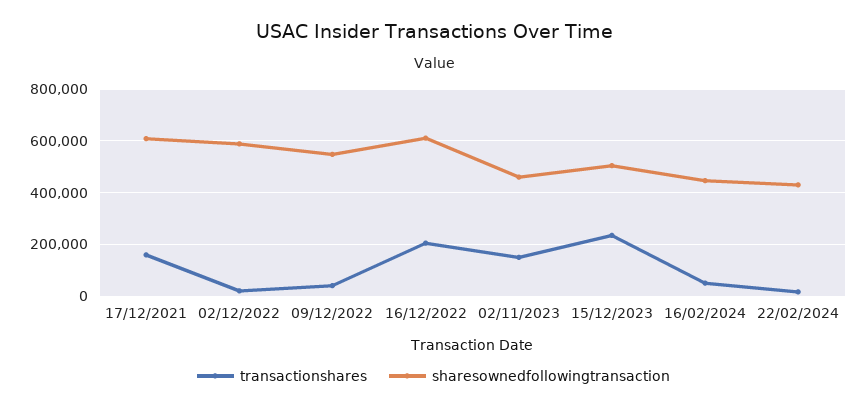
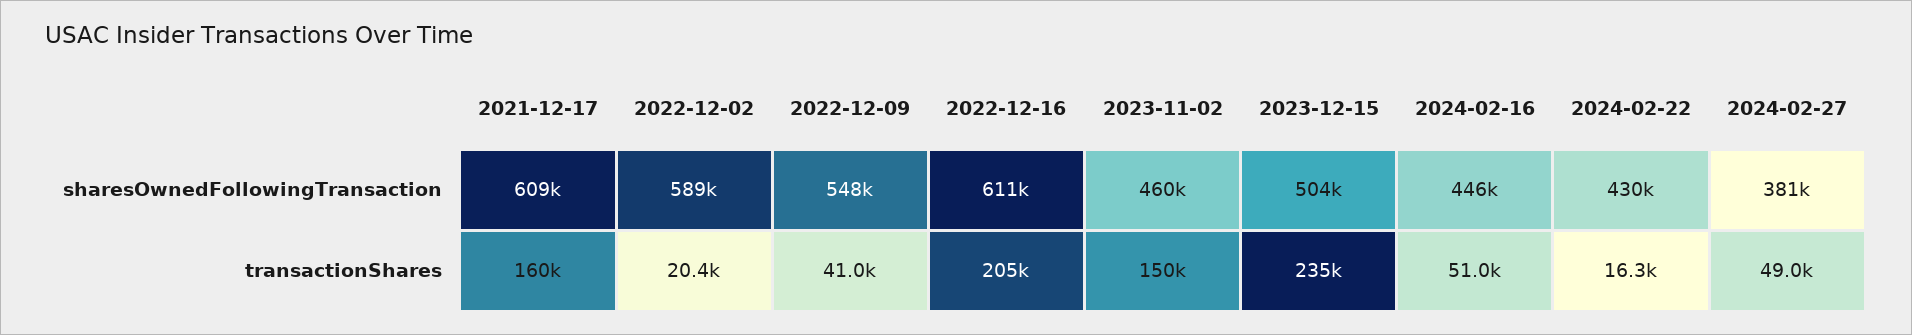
sharesownedfollowingtransaction, 2024-02-27: none -> 381000
transactionshares, 2024-02-27: none -> 49000

